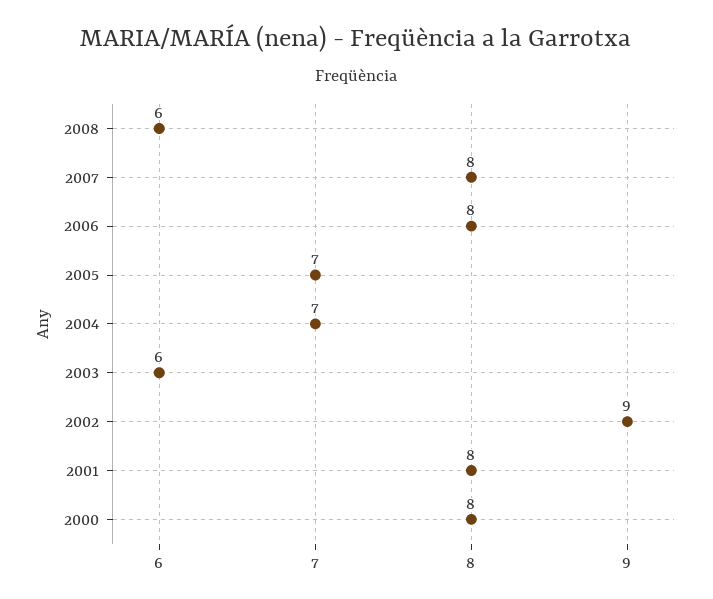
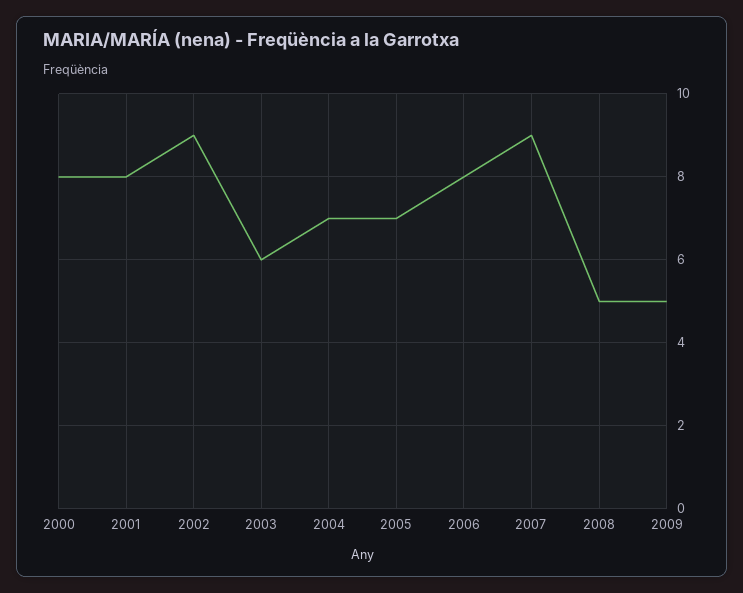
2008: 6 -> 5
2007: 8 -> 9
2009: none -> 5

